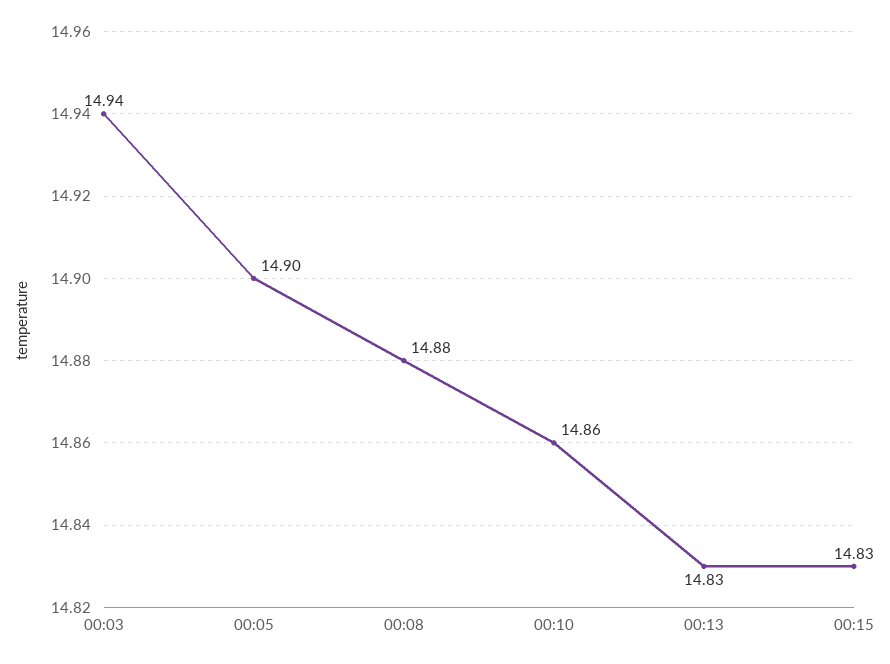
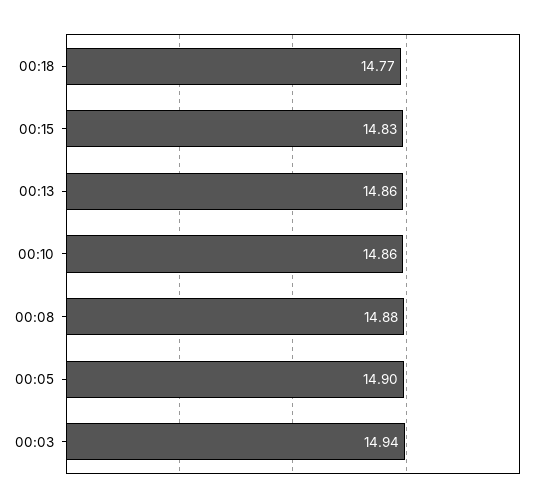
00:13: 14.83 -> 14.86
00:18: none -> 14.77

